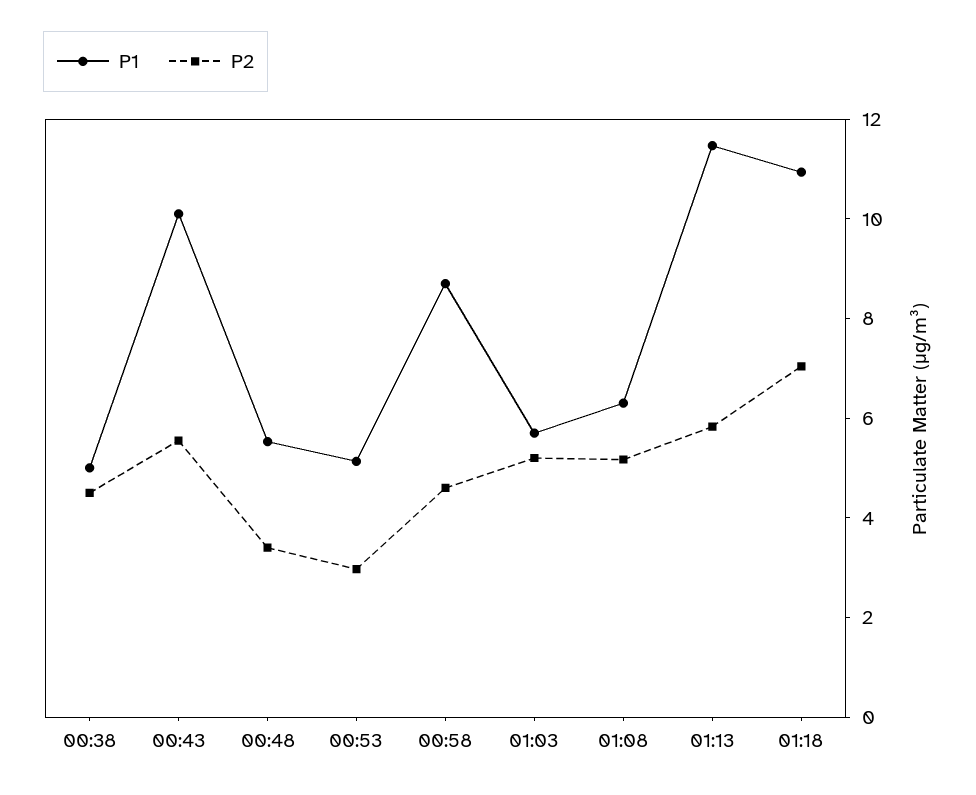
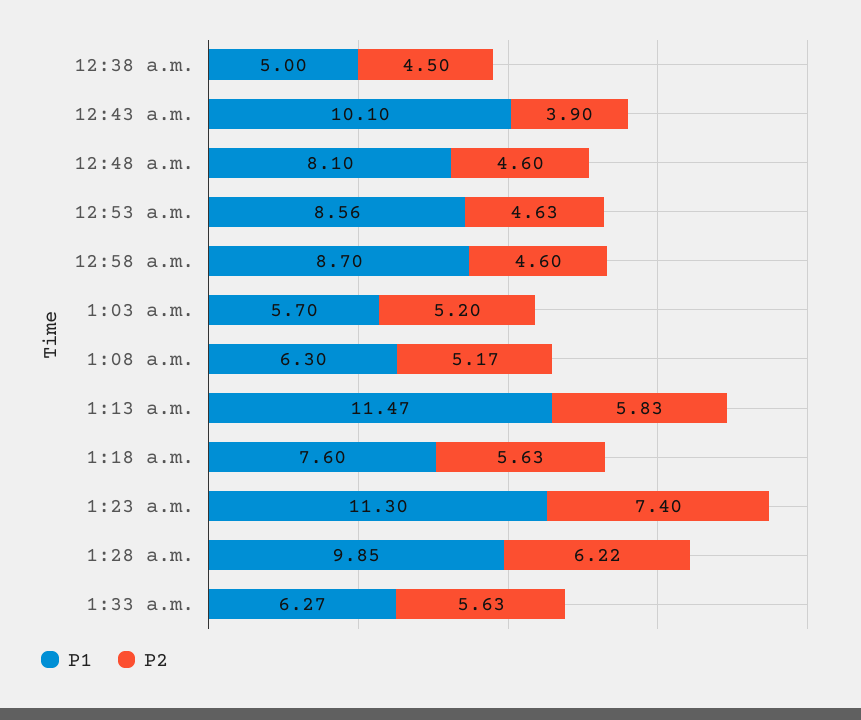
P2, 00:43: 5.5 -> 3.9
P1, 00:48: 5.5 -> 8.1
P2, 00:48: 3.5 -> 4.6
P1, 00:53: 5 -> 8.56
P2, 00:53: 3 -> 4.63
P1, 01:18: 11 -> 7.6
P2, 01:18: 7 -> 5.63
P1, 1:23 a.m.: none -> 11.3
P2, 1:23 a.m.: none -> 7.4
P1, 1:28 a.m.: none -> 9.85
P2, 1:28 a.m.: none -> 6.22
P1, 1:33 a.m.: none -> 6.27
P2, 1:33 a.m.: none -> 5.63

